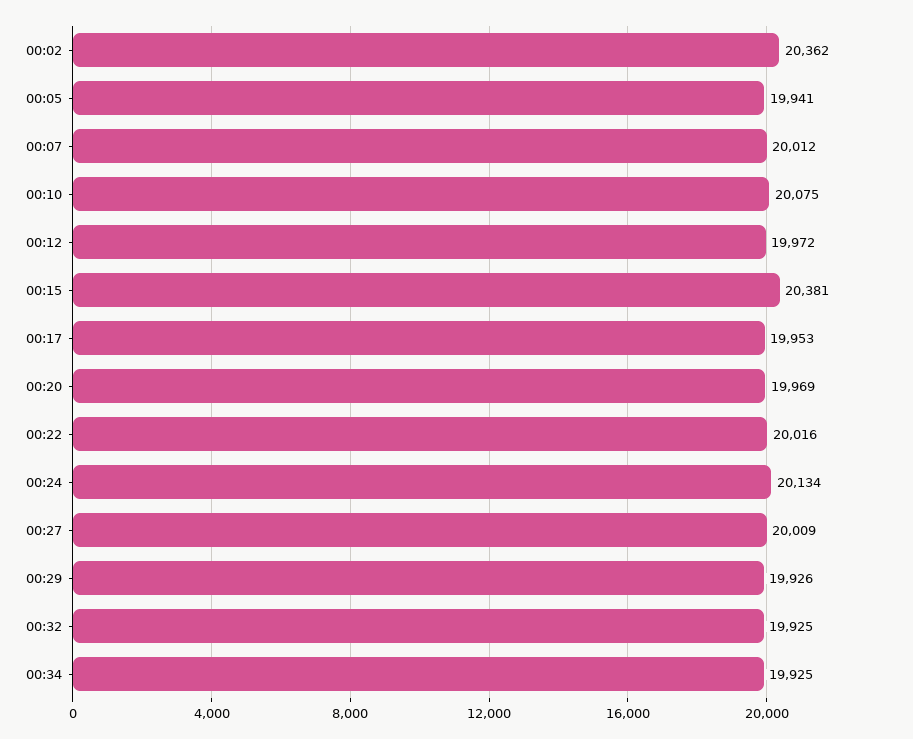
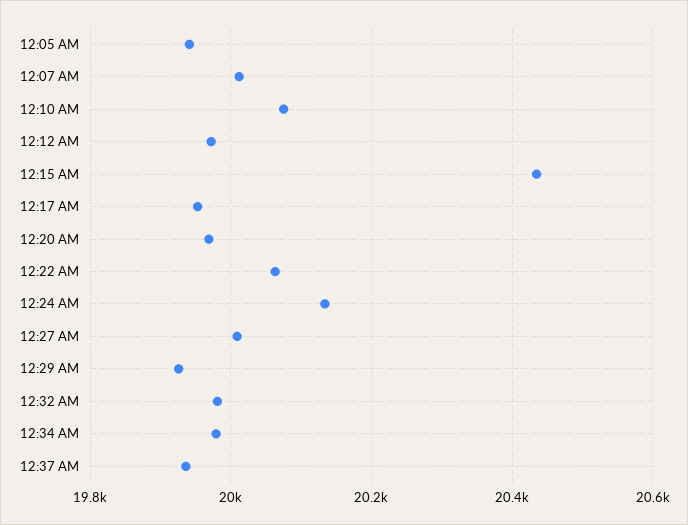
00:02: 20362 -> none
00:15: 20381 -> 20440
00:22: 20016 -> 20060
00:32: 19925 -> 19980
00:34: 19925 -> 19980
12:37 AM: none -> 19940

